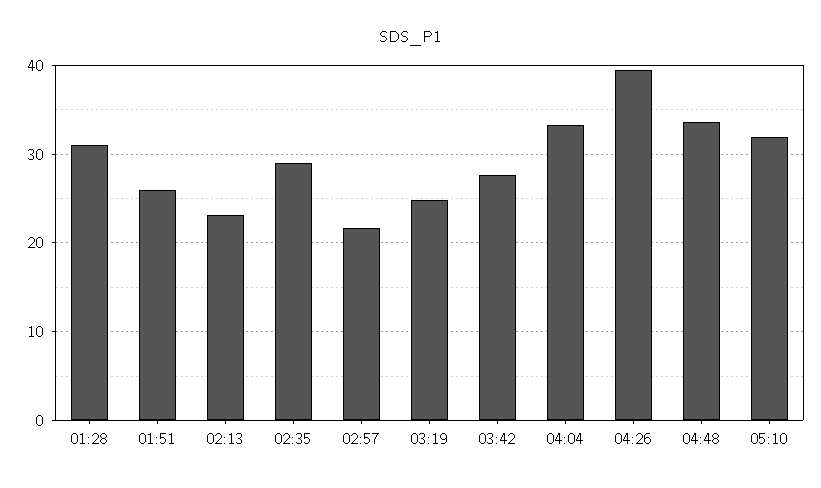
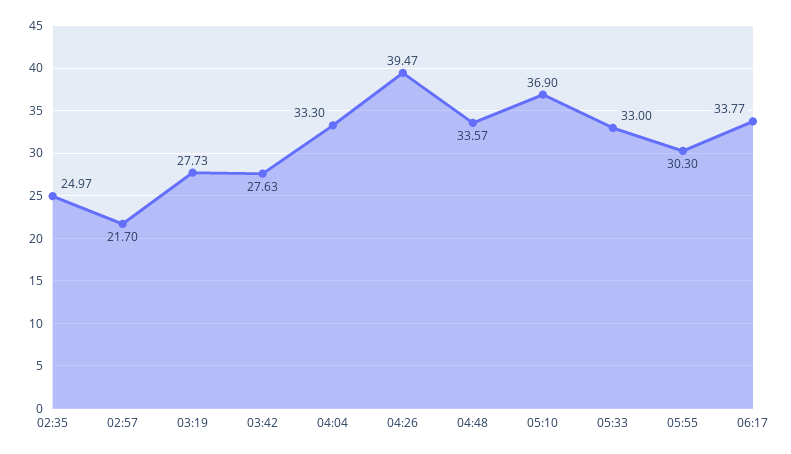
01:28: 31 -> none
01:51: 26 -> none
02:13: 23 -> none
02:35: 29 -> 24.97
03:19: 25 -> 27.73
05:10: 32 -> 36.9
05:33: none -> 33
05:55: none -> 30.3
06:17: none -> 33.77

